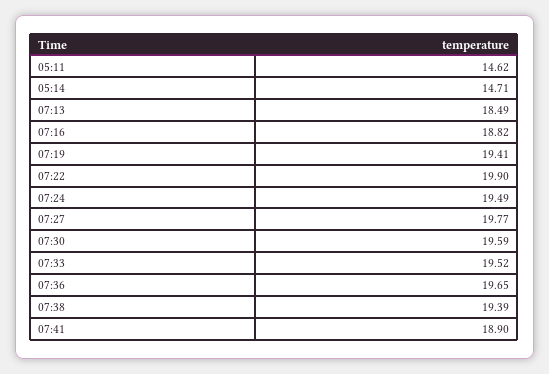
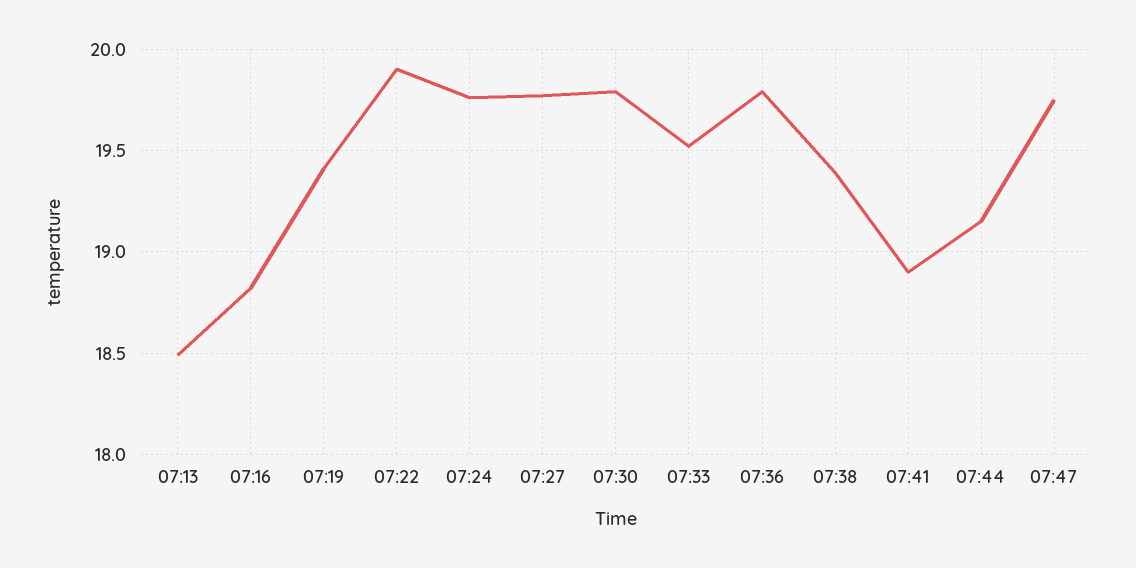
05:11: 14.62 -> none
05:14: 14.71 -> none
07:24: 19.49 -> 19.75
07:30: 19.59 -> 19.8
07:36: 19.65 -> 19.8
07:44: none -> 19.15
07:47: none -> 19.75

